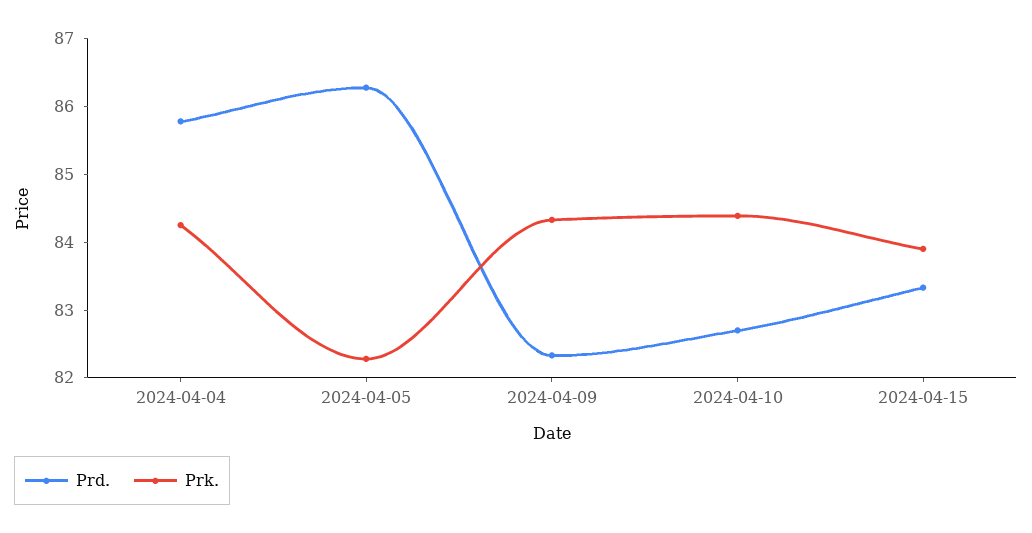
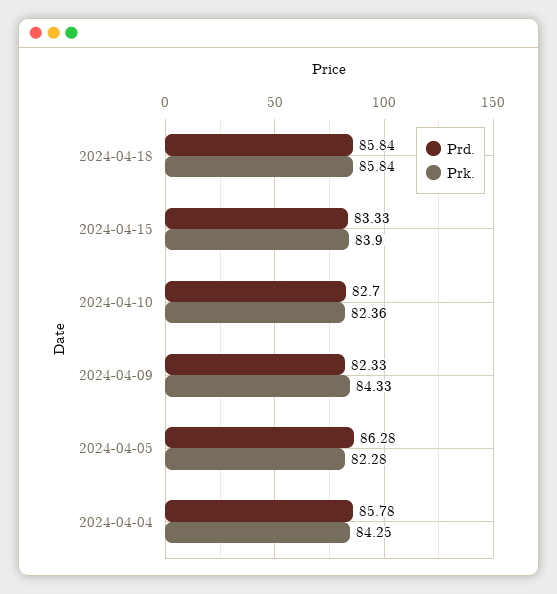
Prk., 2024-04-10: 84.4 -> 82.36
Prd., 2024-04-18: none -> 85.84
Prk., 2024-04-18: none -> 85.84

